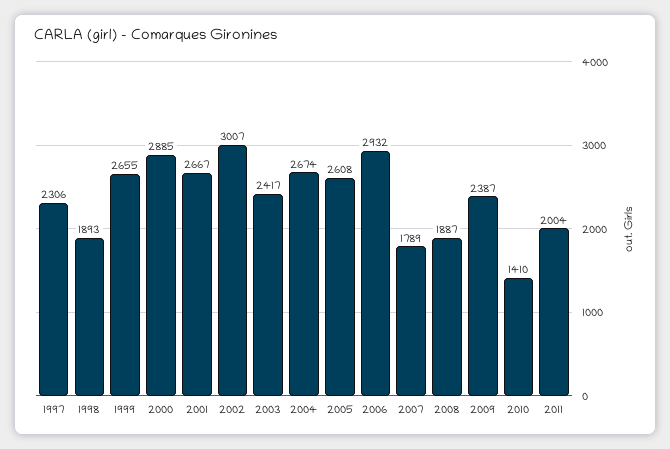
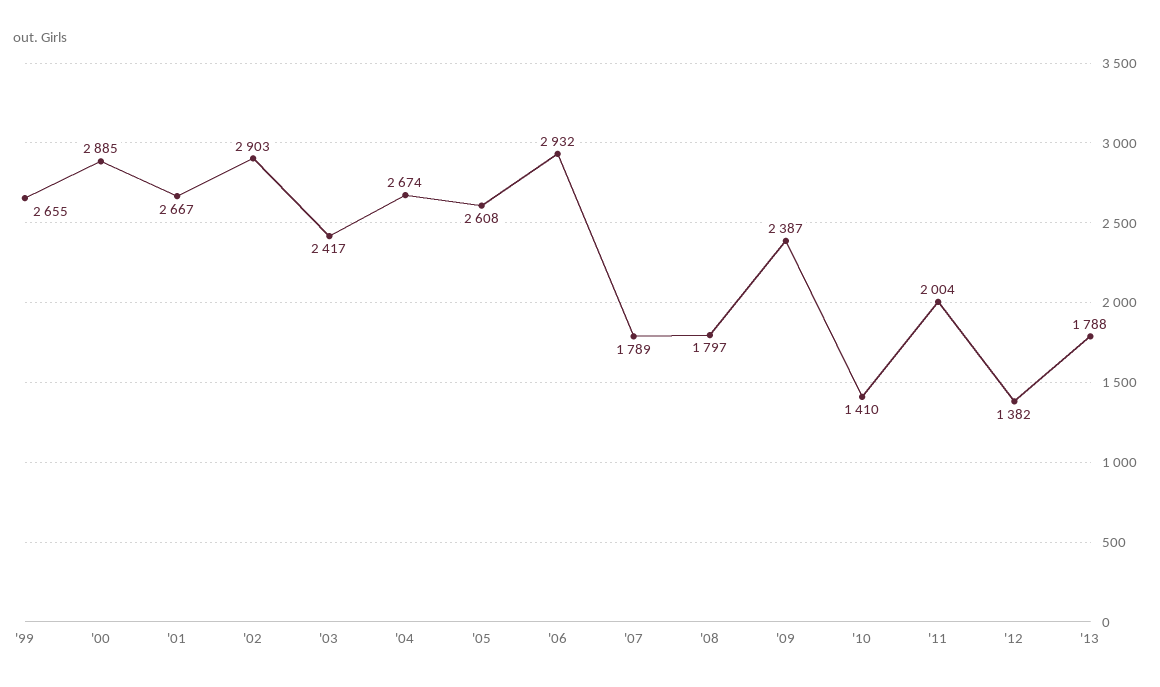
1997: 2306 -> none
1998: 1893 -> none
2002: 3007 -> 2903
2008: 1887 -> 1797
'12: none -> 1382
'13: none -> 1788

